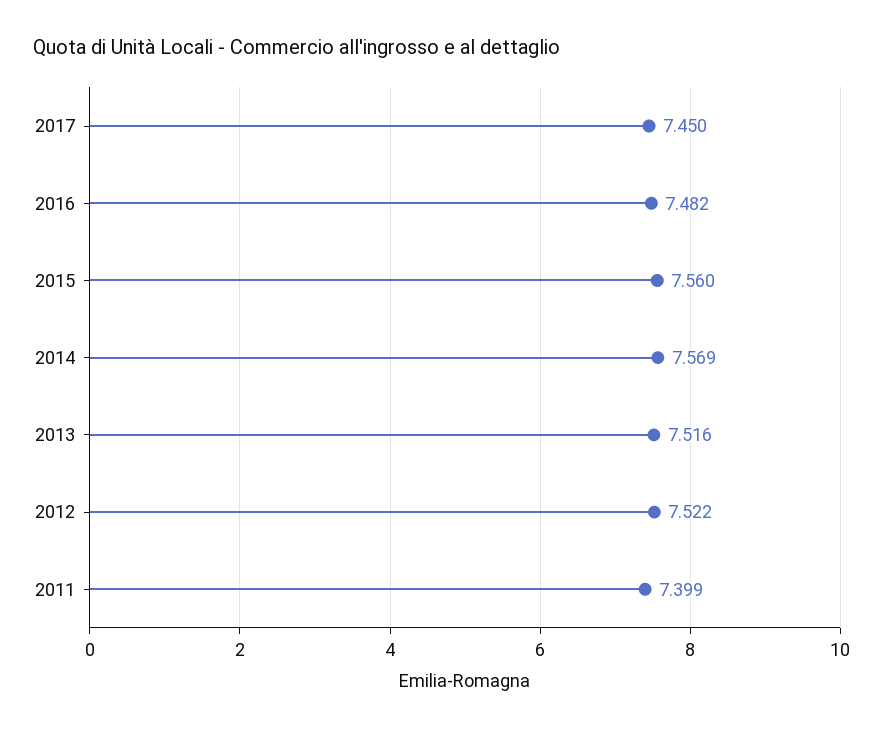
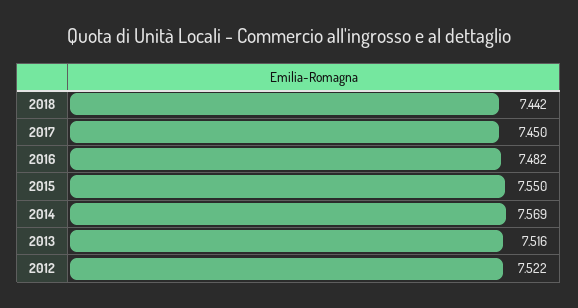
2015: 7.56 -> 7.55
2011: 7.399 -> none
2018: none -> 7.442

